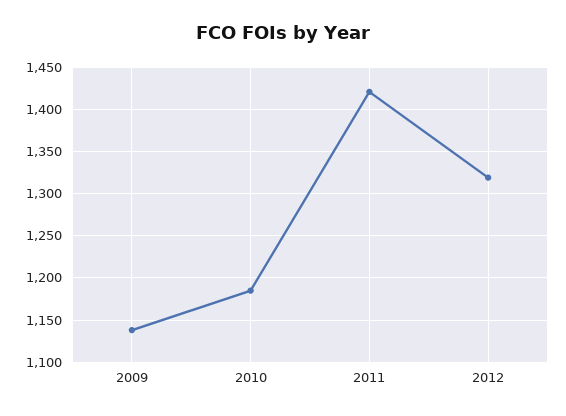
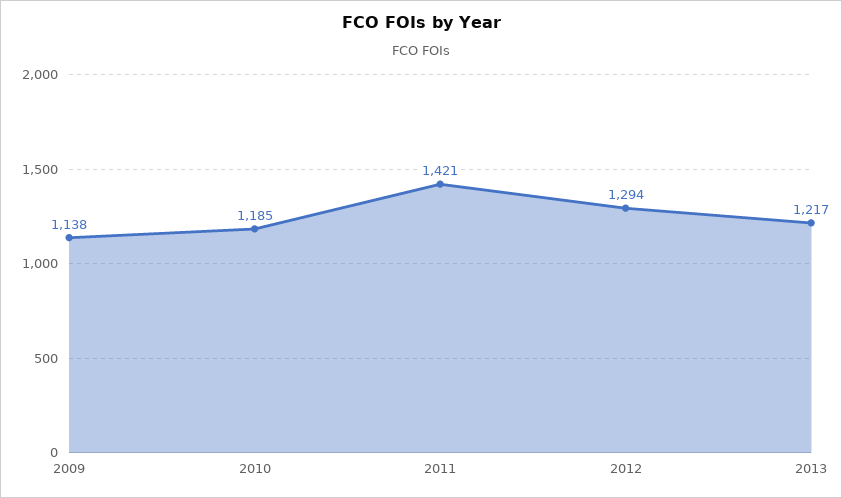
2012: 1320 -> 1294
2013: none -> 1217

